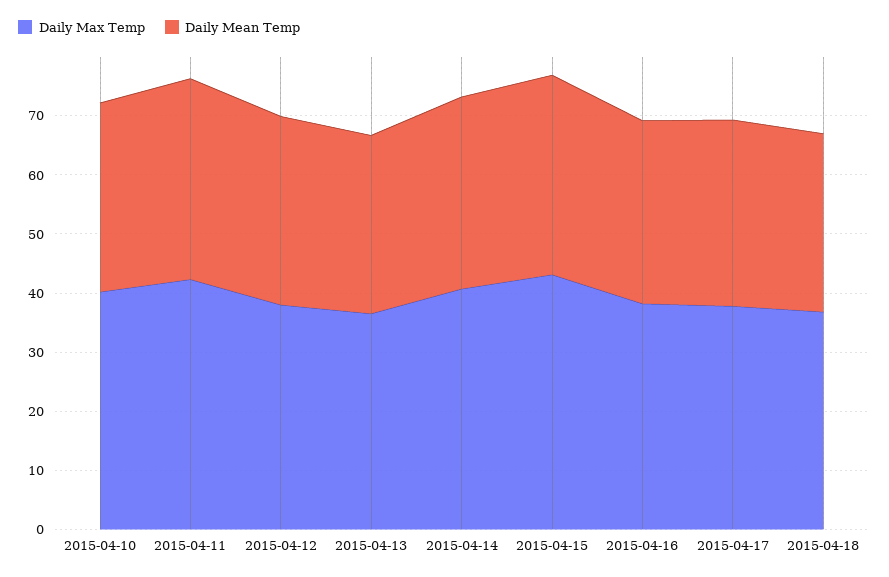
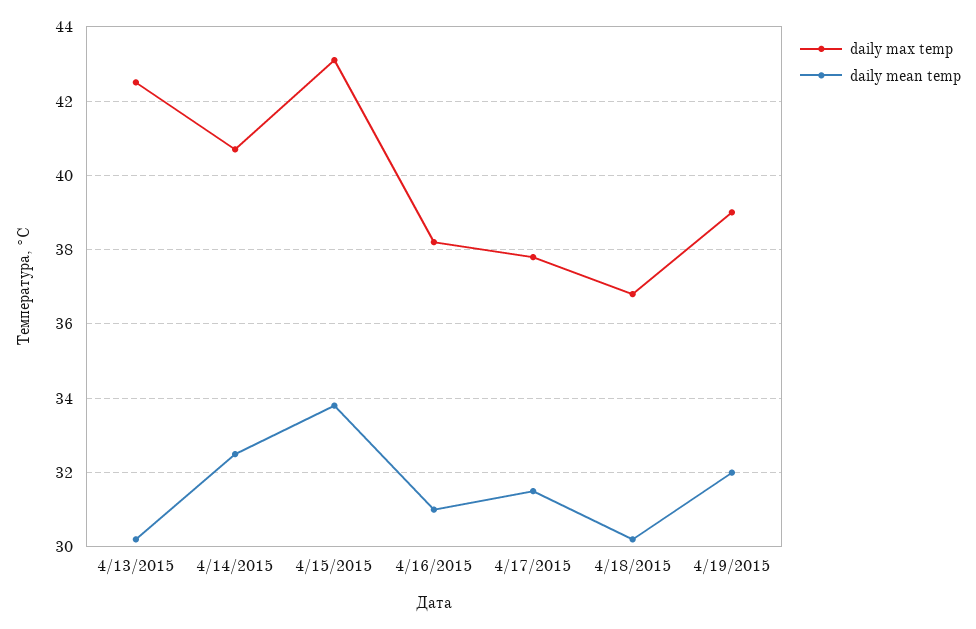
Daily Max Temp, 2015-04-10: 40 -> none
Daily Mean Temp, 2015-04-10: 32 -> none
Daily Max Temp, 2015-04-11: 42 -> none
Daily Mean Temp, 2015-04-11: 34 -> none
Daily Max Temp, 2015-04-12: 38 -> none
Daily Mean Temp, 2015-04-12: 32 -> none
Daily Max Temp, 2015-04-13: 36 -> 42.5
Daily Max Temp, 4/19/2015: none -> 39
Daily Mean Temp, 4/19/2015: none -> 32

